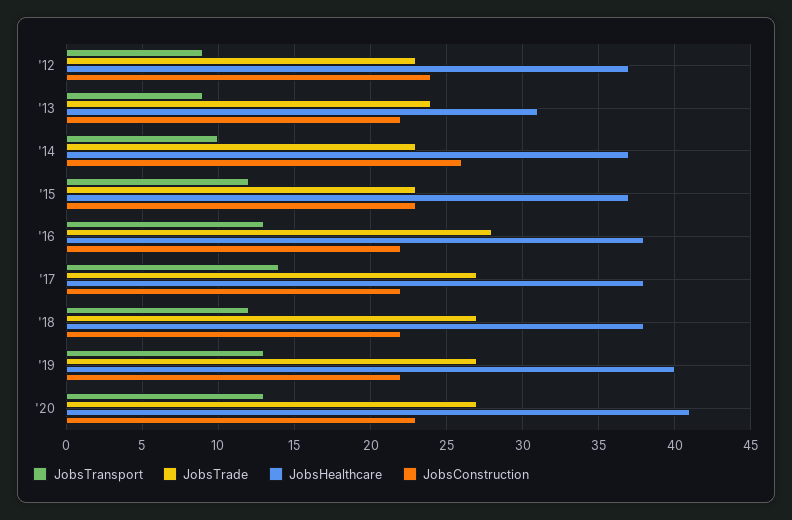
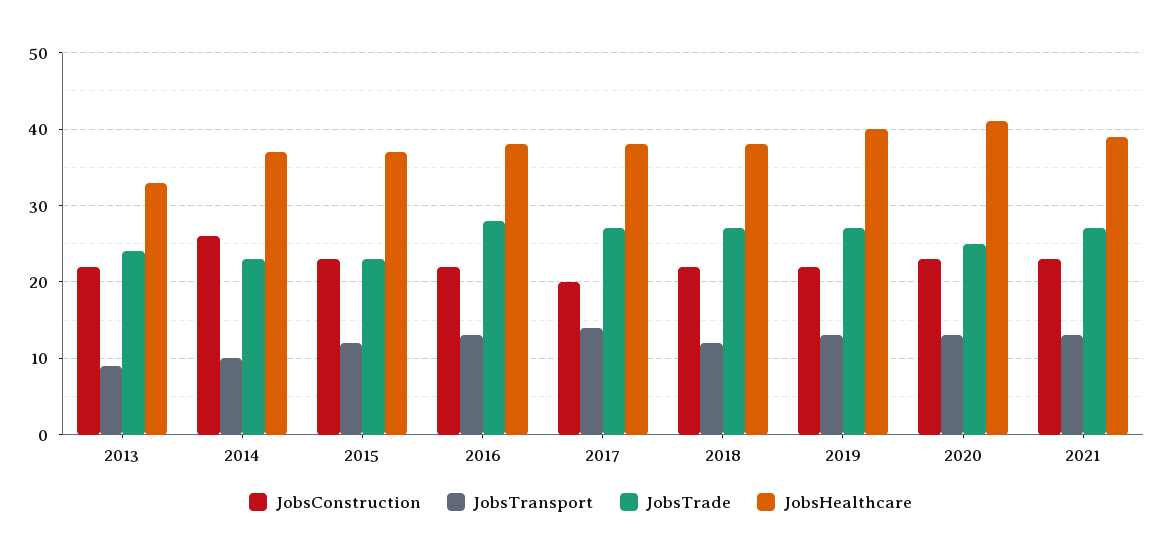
JobsTransport, '12: 9 -> none
JobsTrade, '12: 23 -> none
JobsHealthcare, '12: 37 -> none
JobsConstruction, '12: 24 -> none
JobsHealthcare, '13: 31 -> 33
JobsConstruction, '17: 22 -> 20
JobsTrade, '20: 27 -> 25
JobsConstruction, 2021: none -> 23
JobsTransport, 2021: none -> 13
JobsTrade, 2021: none -> 27
JobsHealthcare, 2021: none -> 39

